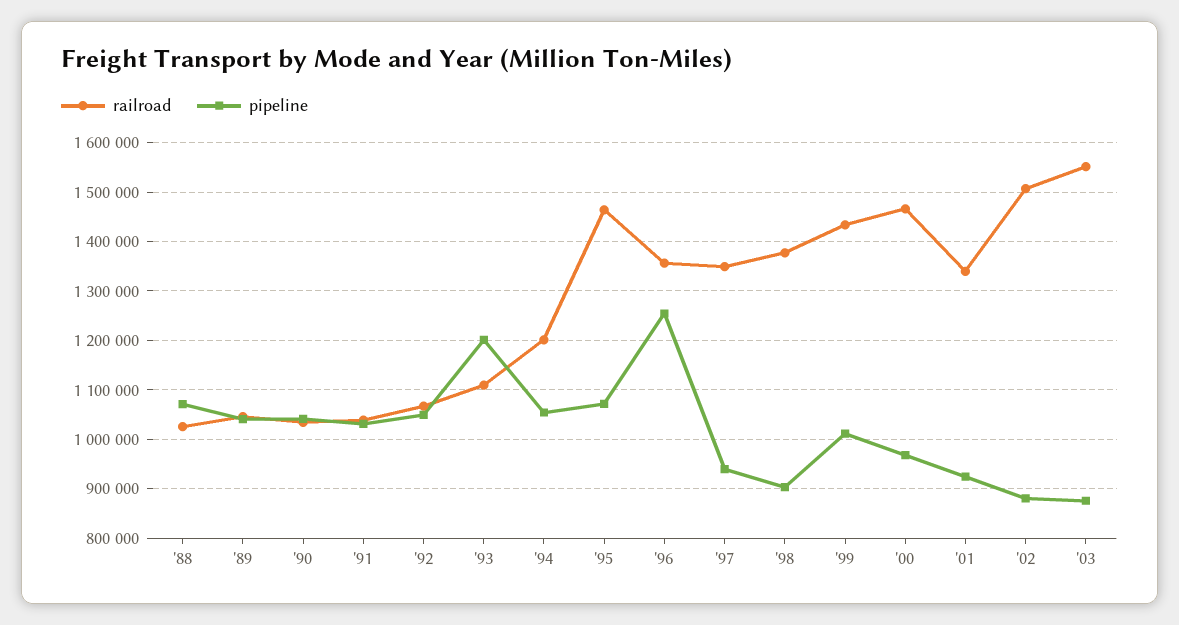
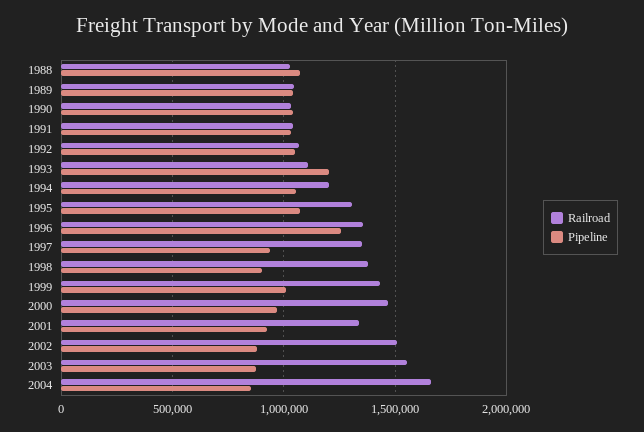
railroad, '95: 1460000 -> 1300000
railroad, 2004: none -> 1650000
pipeline, 2004: none -> 850000

